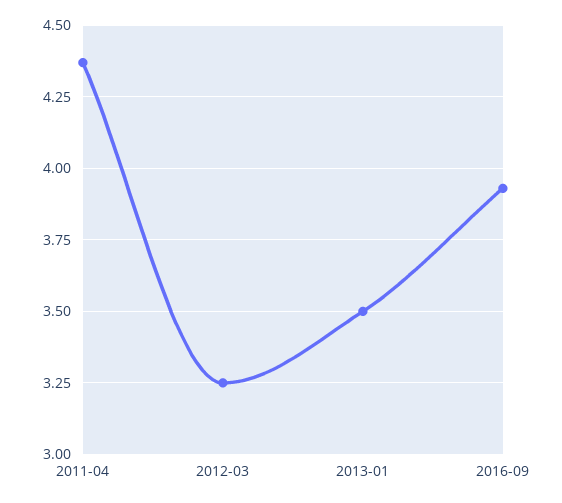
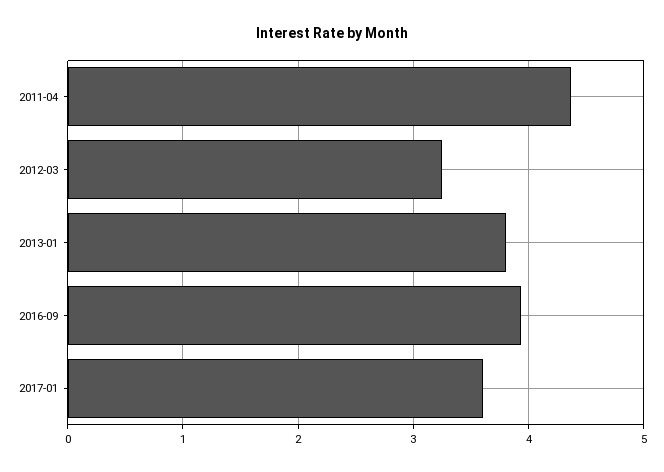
2013-01: 3.5 -> 3.8
2017-01: none -> 3.6

